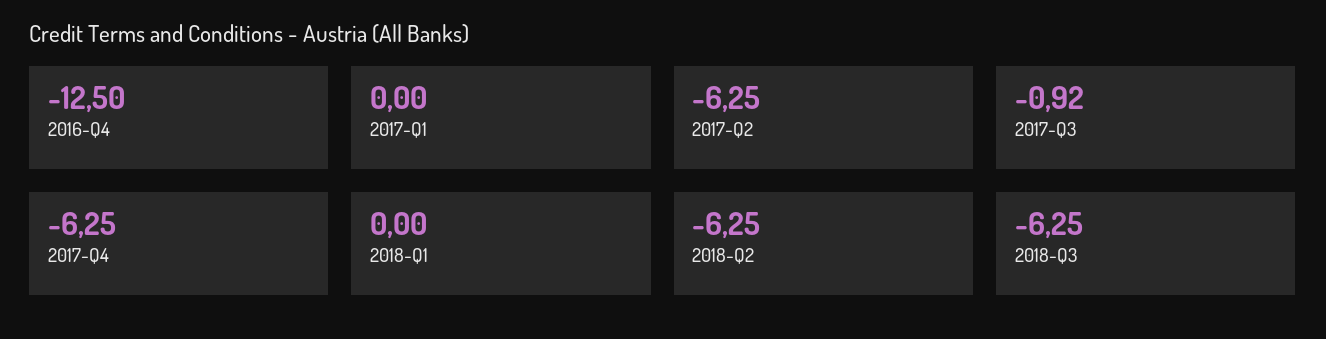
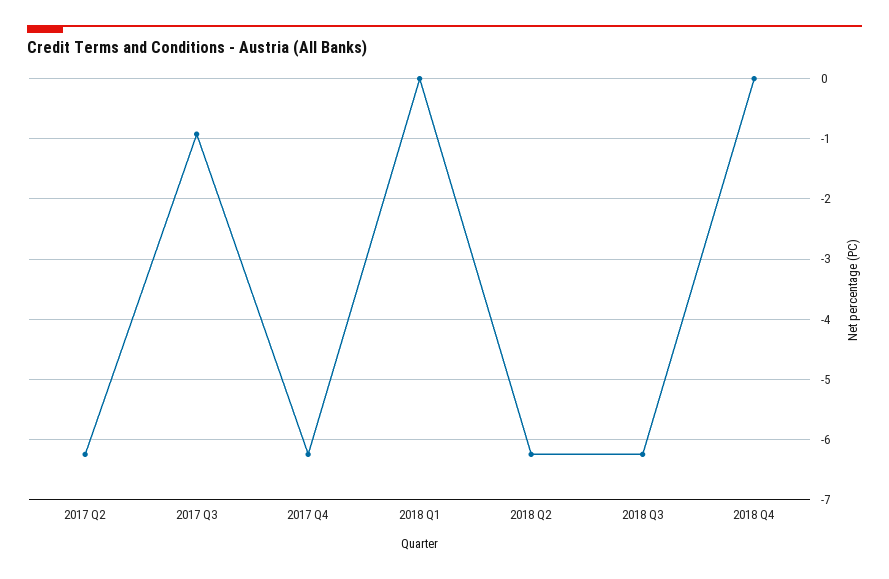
2016-Q4: -12.5 -> none
2017-Q1: 0 -> none
2018 Q4: none -> 0

